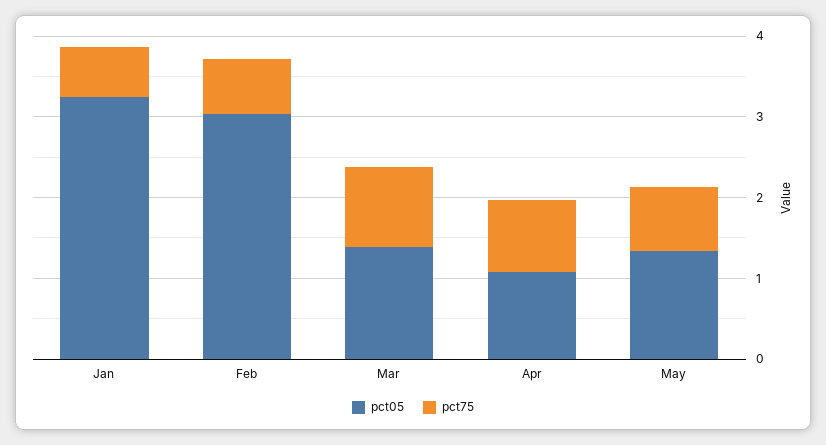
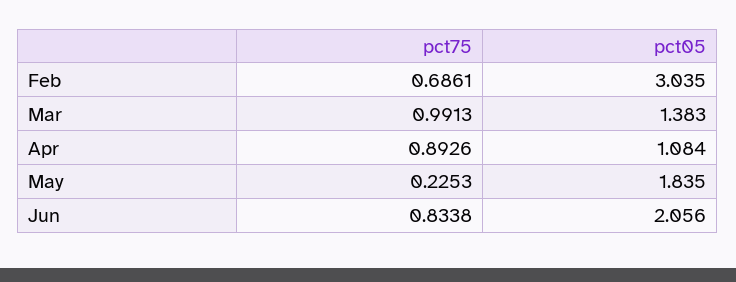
pct05, Jan: 3.2 -> none
pct75, Jan: 0.6 -> none
pct05, May: 1.4 -> 1.835
pct75, May: 0.8 -> 0.2253
pct75, Jun: none -> 0.8338
pct05, Jun: none -> 2.056

